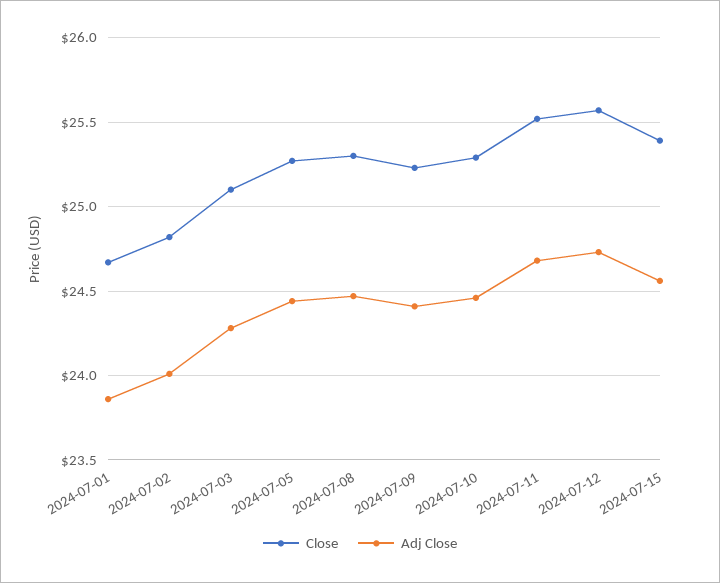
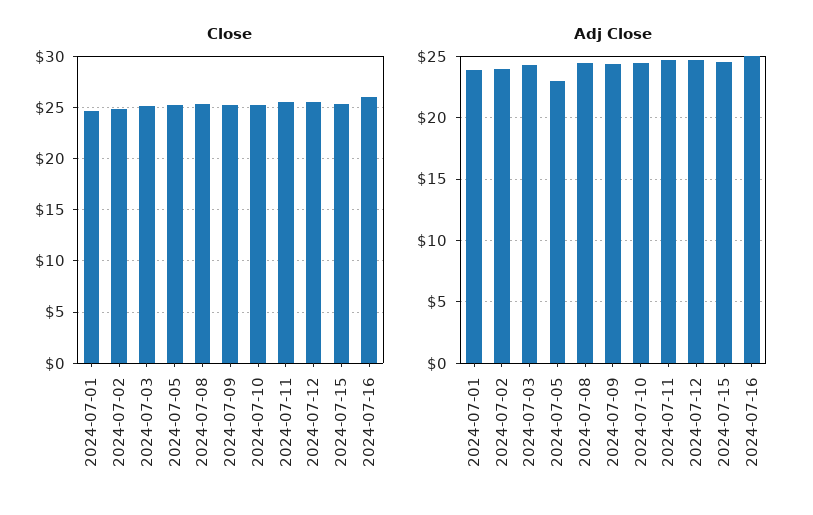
Adj Close, 2024-07-05: 24.45 -> 23
Close, 2024-07-16: none -> 26
Adj Close, 2024-07-16: none -> 25

